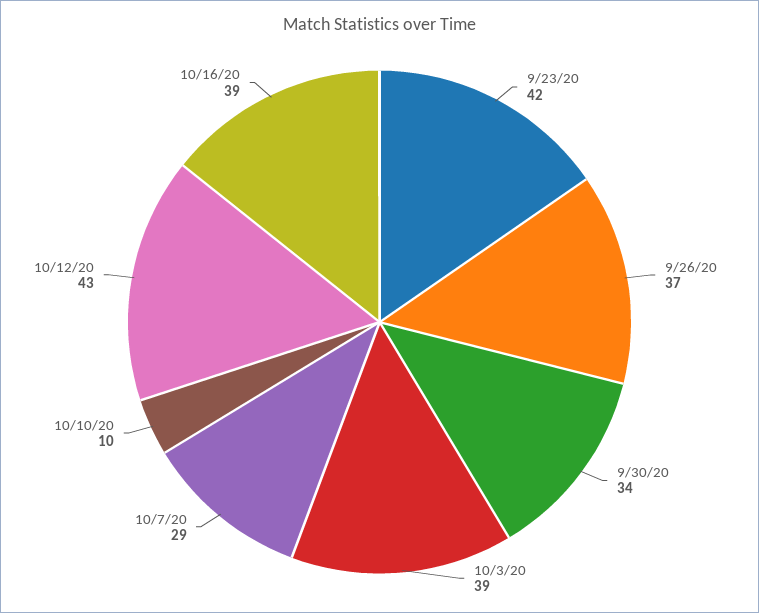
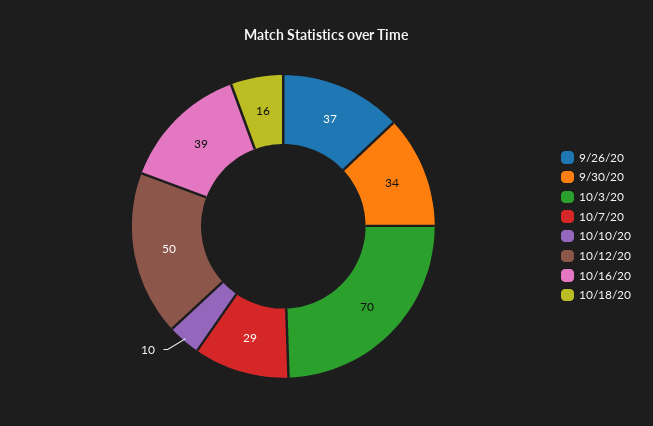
9/23/20: 42 -> none
10/3/20: 39 -> 70
10/12/20: 43 -> 50
10/18/20: none -> 16

